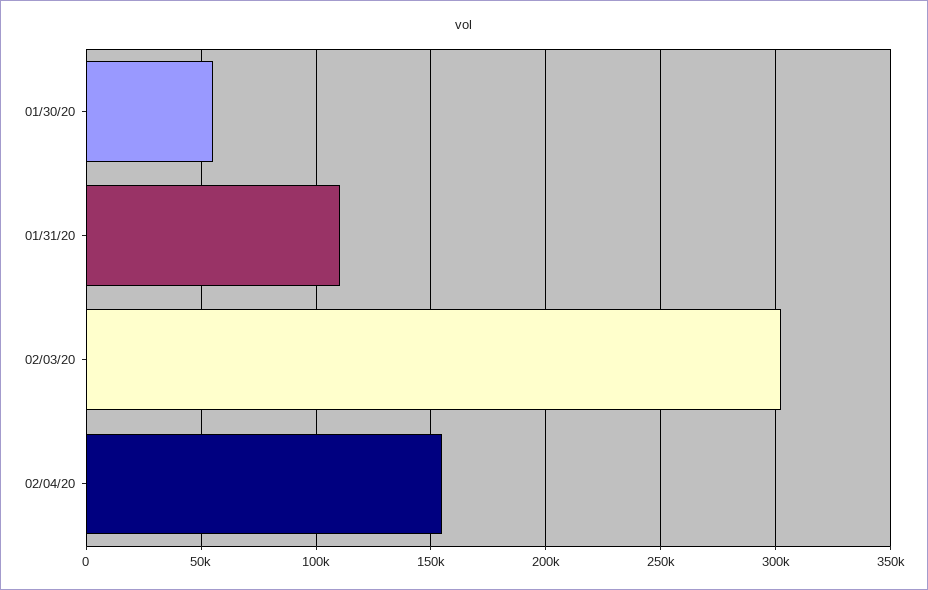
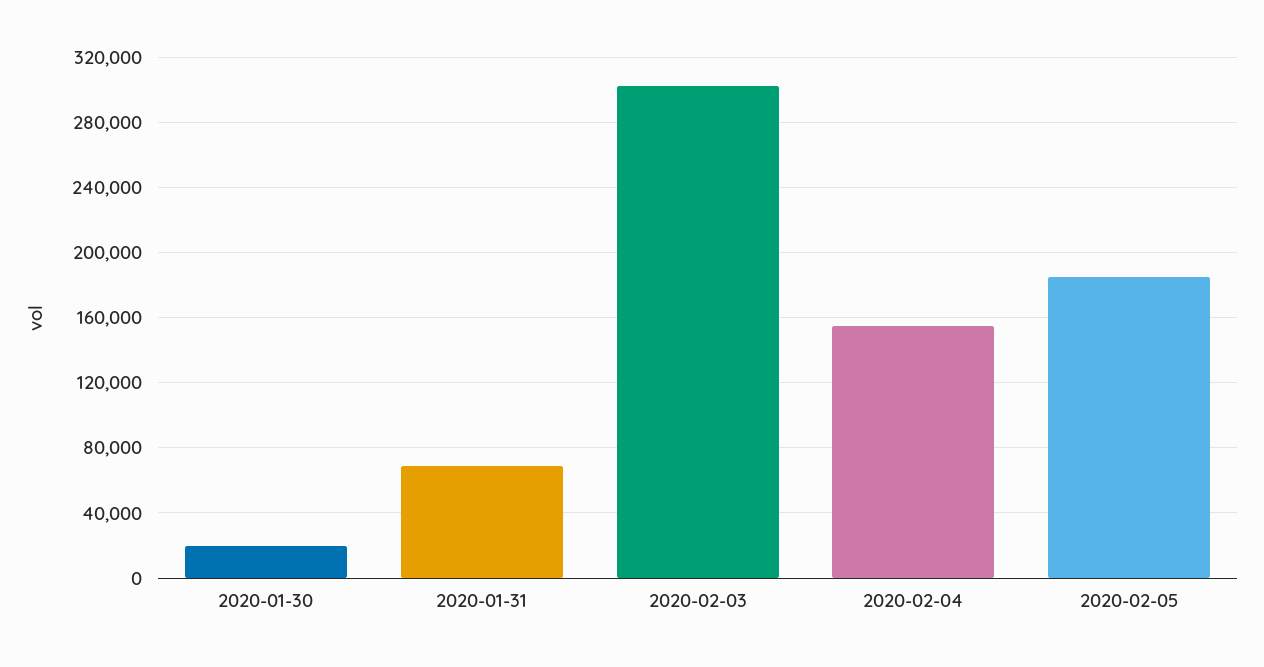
01/30/20: 55000 -> 20000
01/31/20: 110000 -> 70000
2020-02-05: none -> 185000

